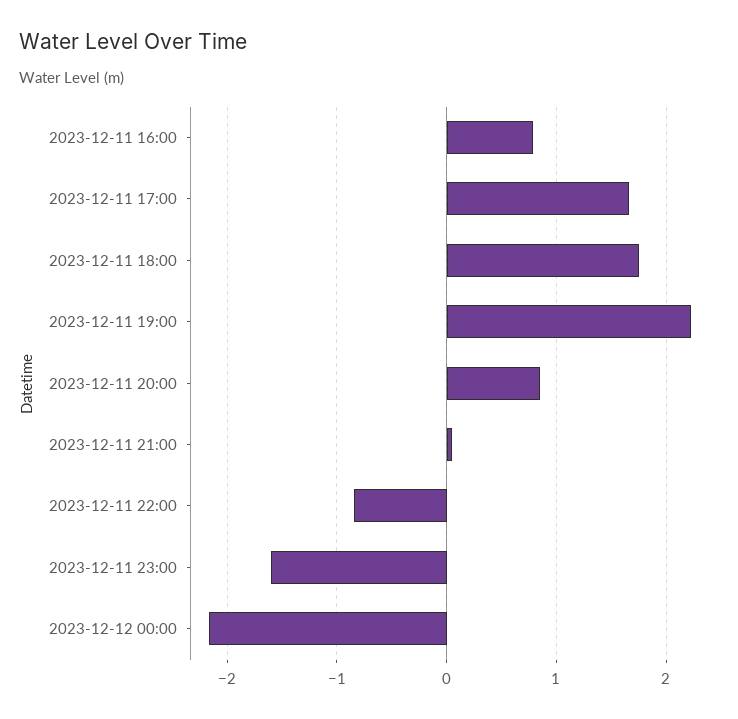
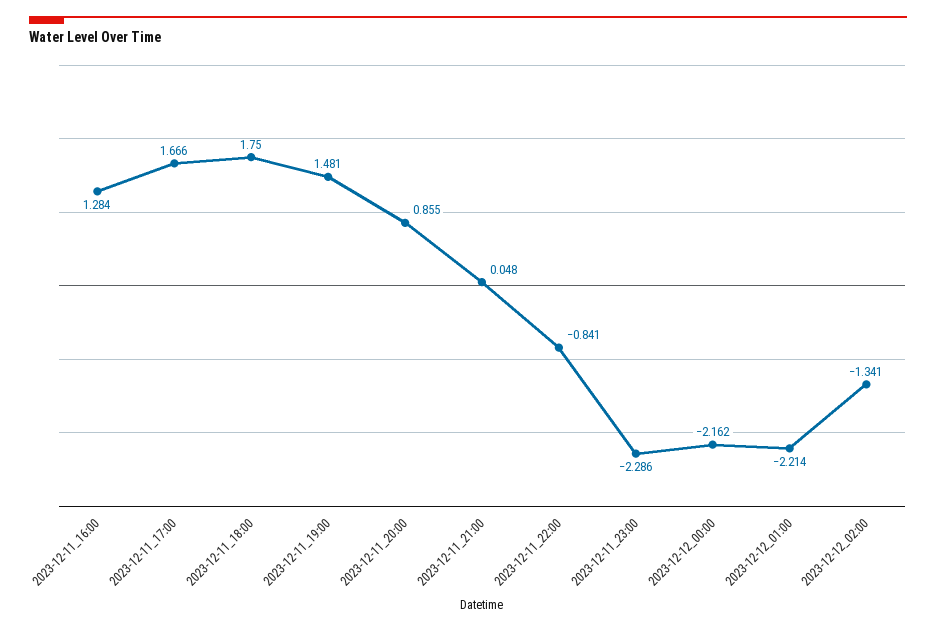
2023-12-11 16:00: 0.8 -> 1.284
2023-12-11 19:00: 2.2 -> 1.481
2023-12-11 23:00: -1.6 -> -2.286
2023-12-12_01:00: none -> -2.214
2023-12-12_02:00: none -> -1.341

